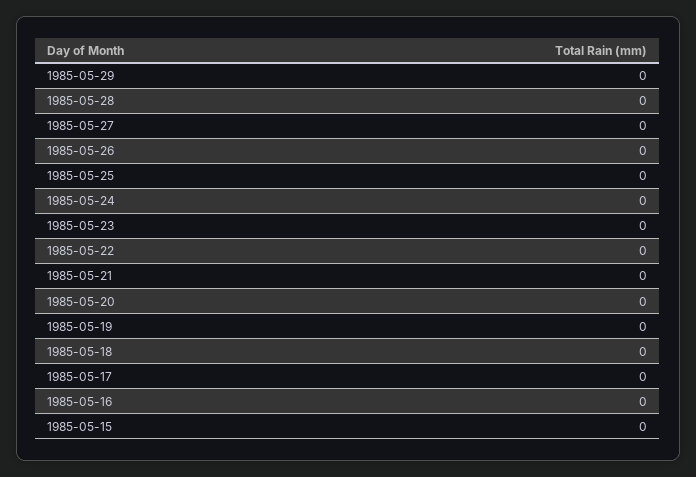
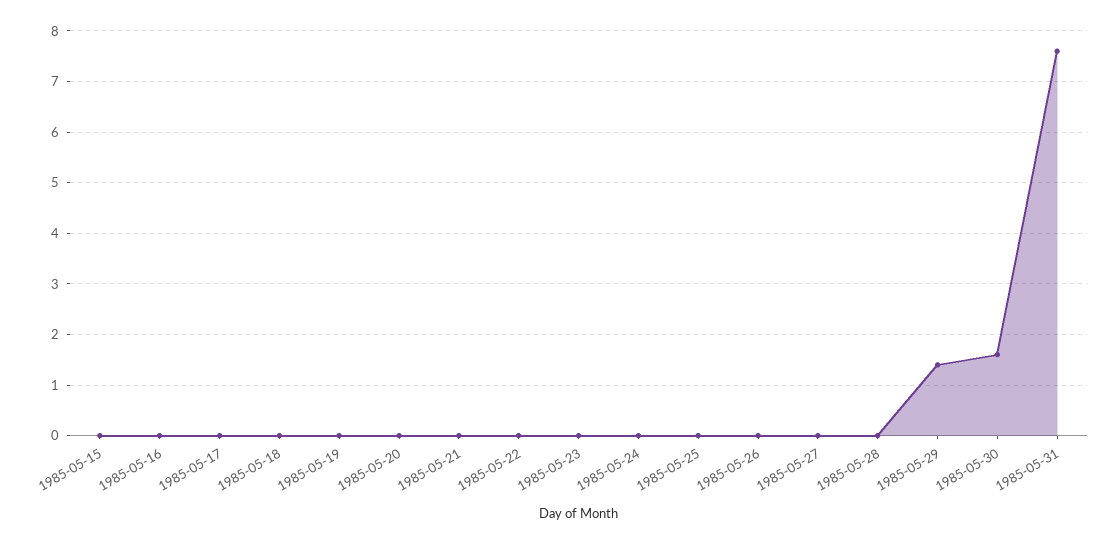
1985-05-29: 0 -> 1.5
1985-05-30: none -> 1.5
1985-05-31: none -> 7.5

